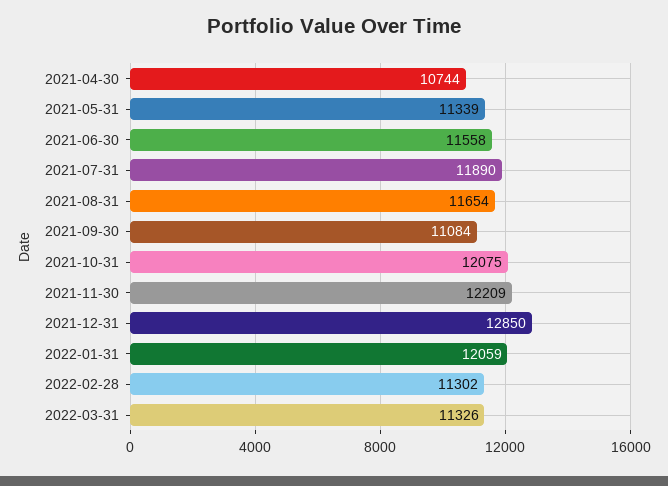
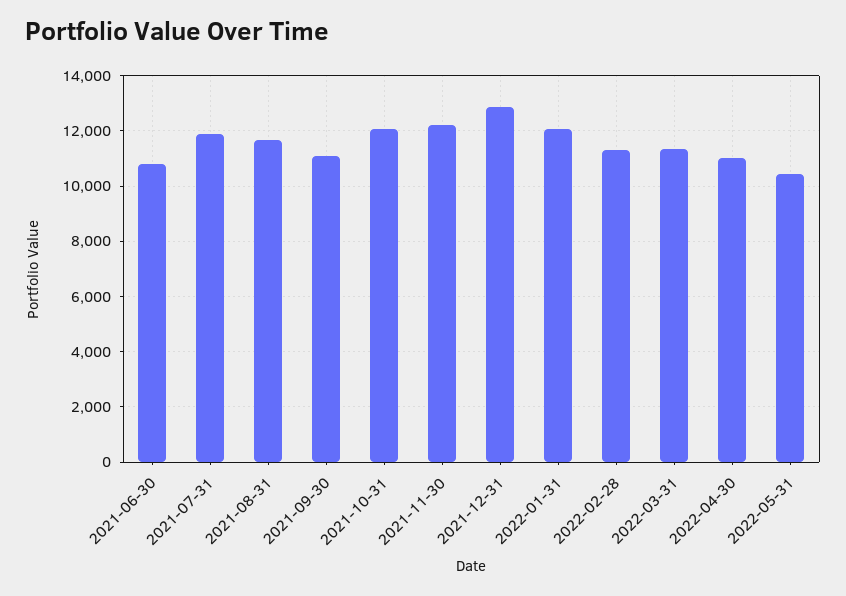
2021-04-30: 10744 -> none
2021-05-31: 11339 -> none
2021-06-30: 11558 -> 10750
2022-04-30: none -> 11000
2022-05-31: none -> 10500

